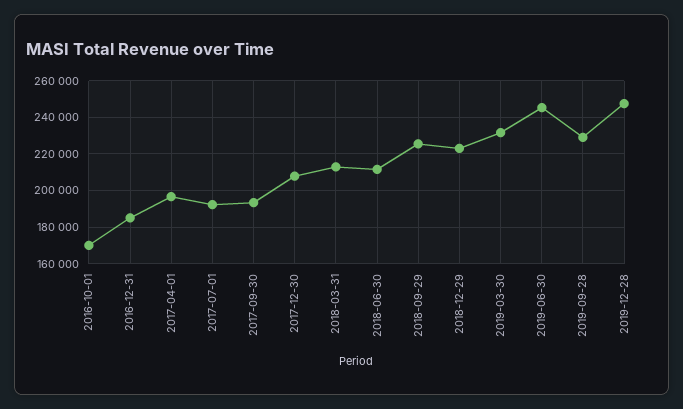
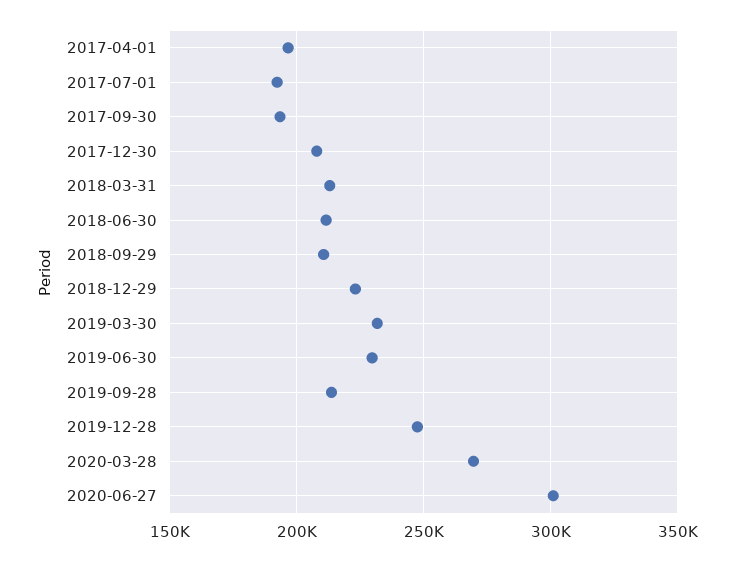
2016-10-01: 170000 -> none
2016-12-31: 185000 -> none
2018-09-29: 225000 -> 210000
2019-06-30: 245000 -> 230000
2019-09-28: 230000 -> 215000
2020-03-28: none -> 270000
2020-06-27: none -> 300000

